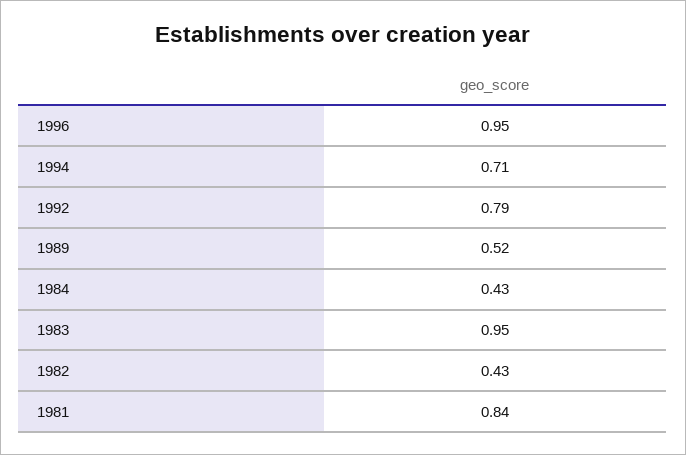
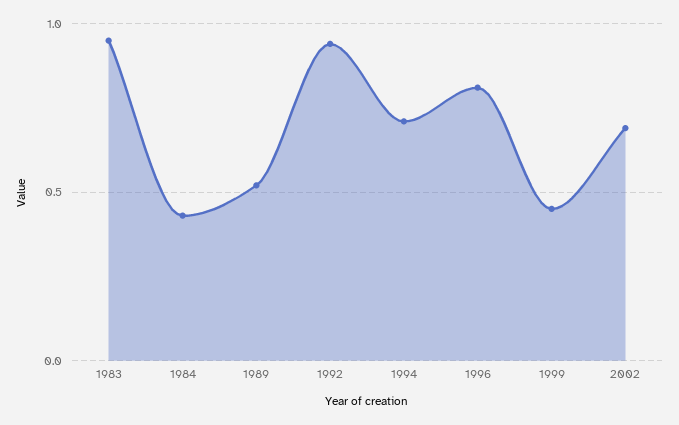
1996: 0.95 -> 0.8
1992: 0.79 -> 0.95
1982: 0.43 -> none
1981: 0.84 -> none
1999: none -> 0.45
2002: none -> 0.7

